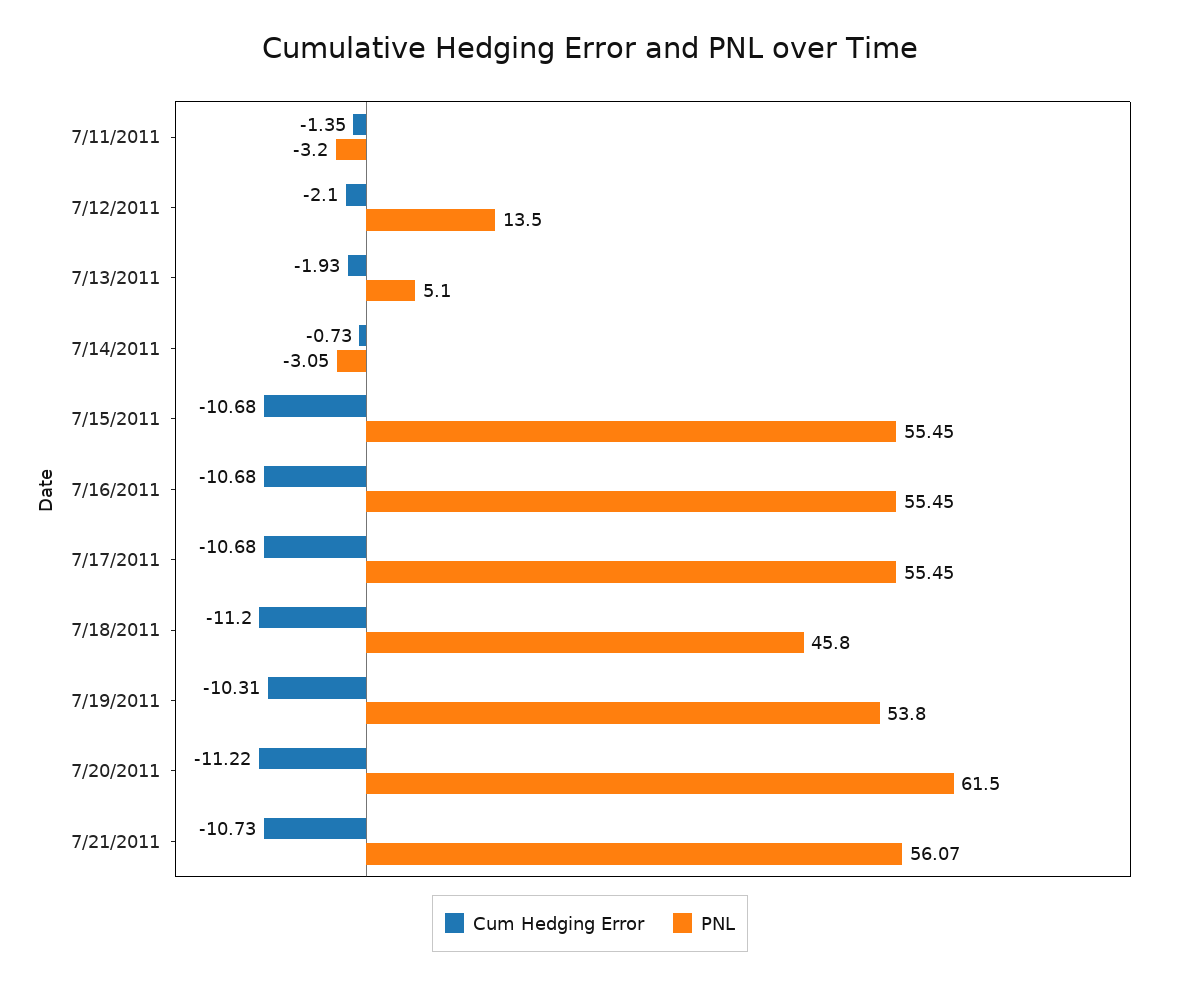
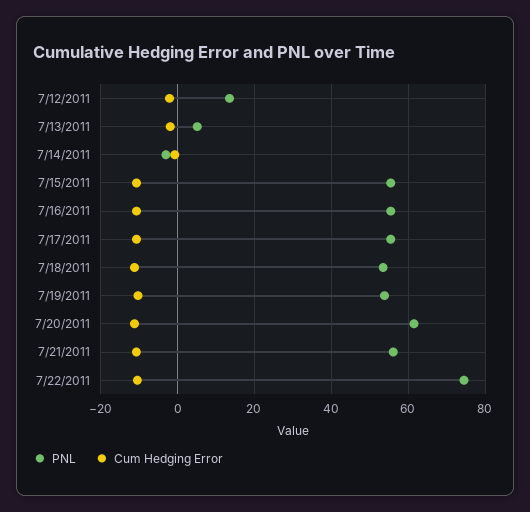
Cum Hedging Error, 7/11/2011: -1.35 -> none
PNL, 7/11/2011: -3.2 -> none
PNL, 7/18/2011: 45.8 -> 54
PNL, 7/22/2011: none -> 74
Cum Hedging Error, 7/22/2011: none -> -10

